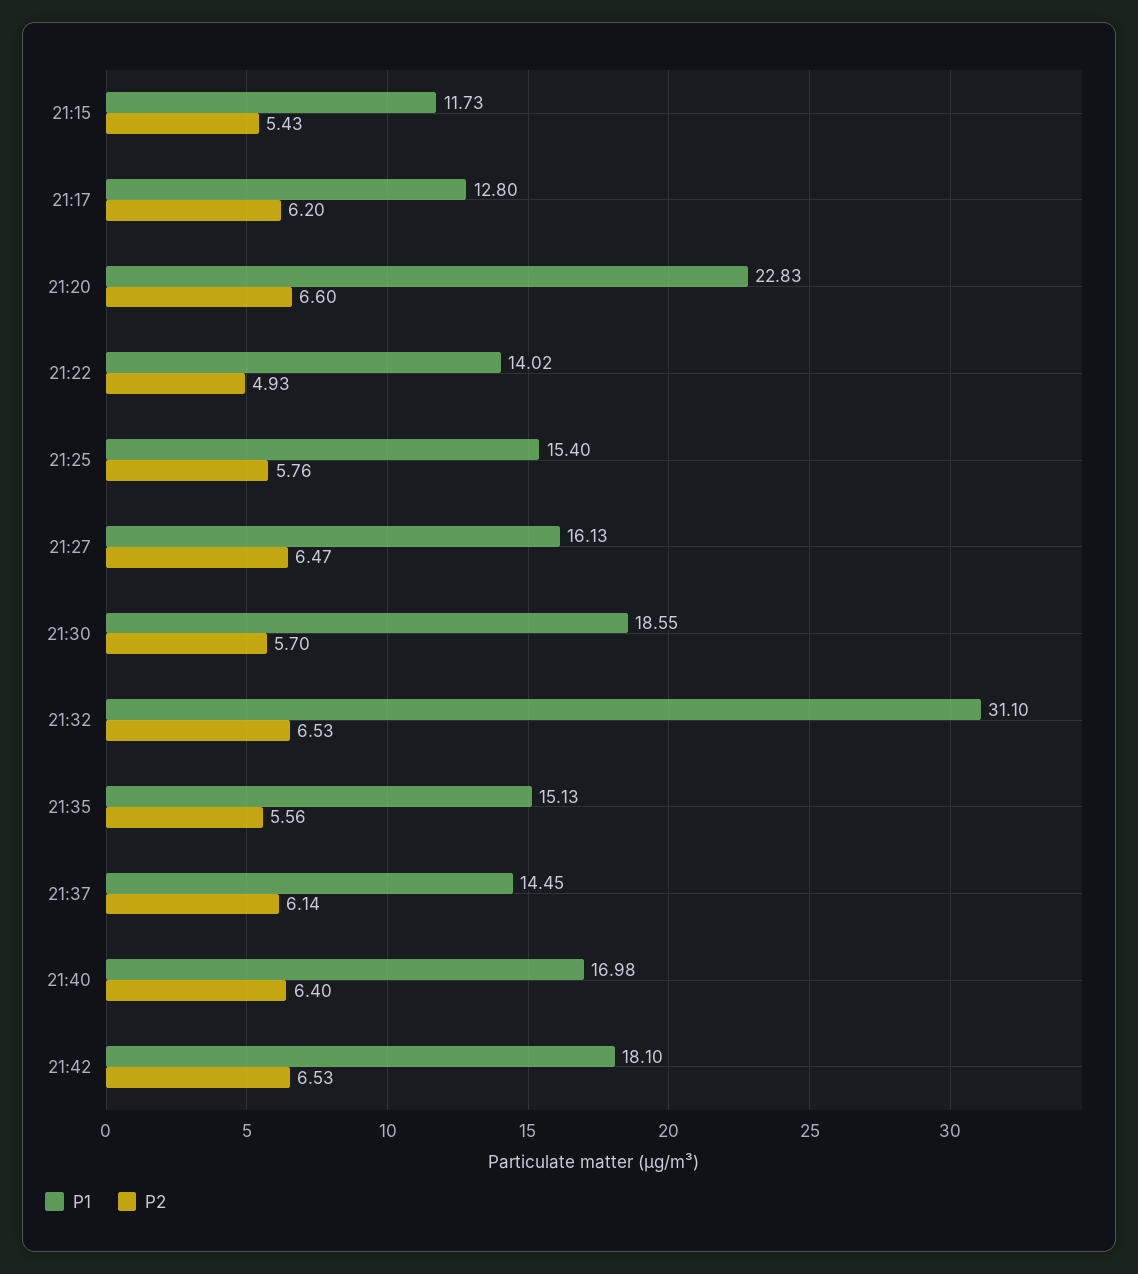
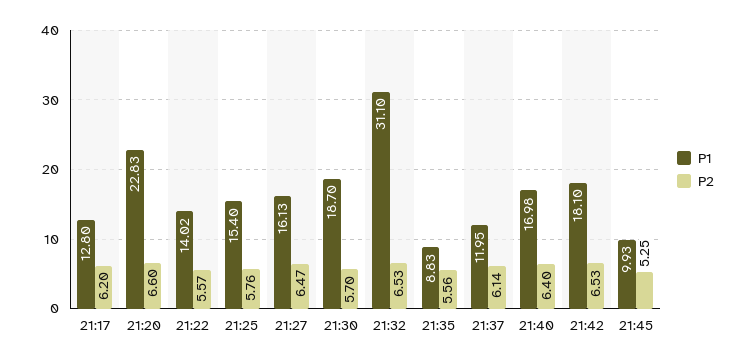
P1, 21:15: 11.73 -> none
P2, 21:15: 5.43 -> none
P2, 21:22: 4.93 -> 5.57
P1, 21:30: 18.55 -> 18.7
P1, 21:35: 15.13 -> 8.83
P1, 21:37: 14.45 -> 11.95
P1, 21:45: none -> 9.93
P2, 21:45: none -> 5.25

